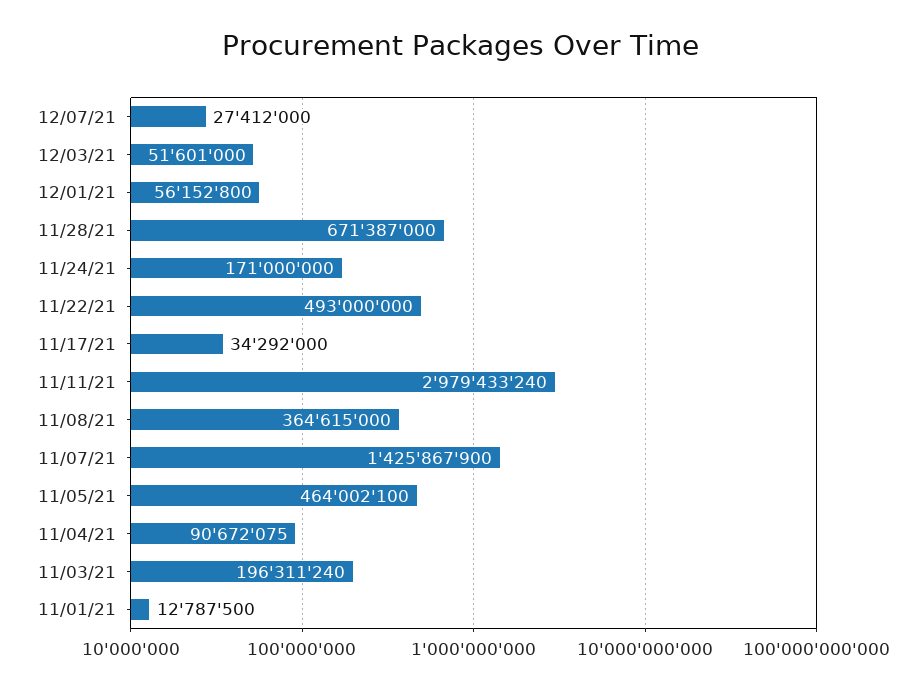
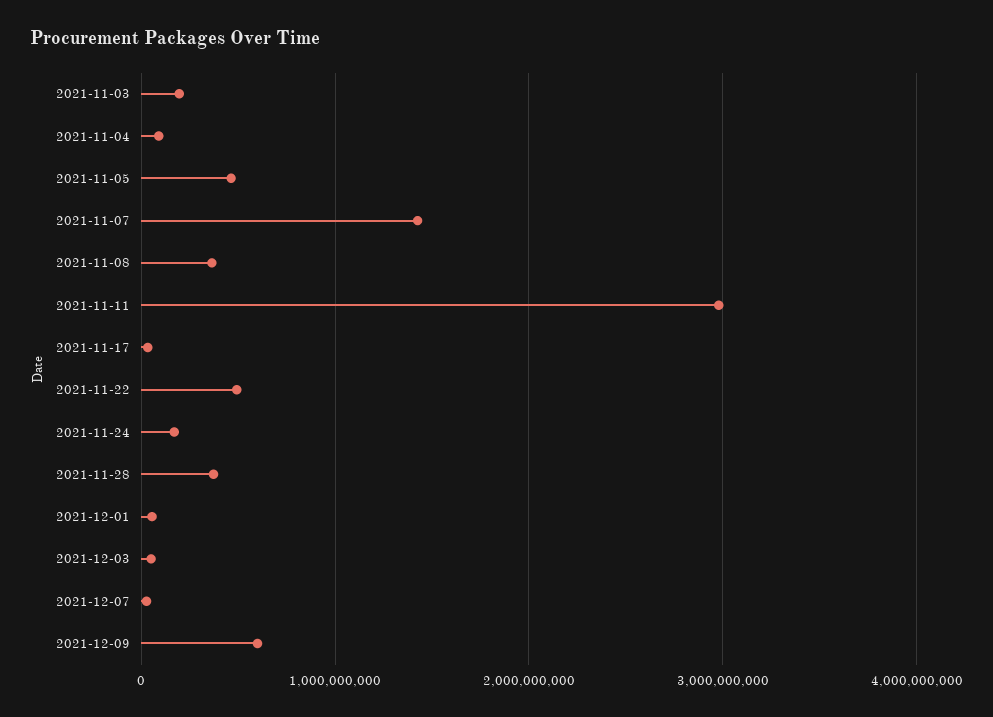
11/28/21: 671387000 -> 400000000
11/01/21: 12787500 -> none
2021-12-09: none -> 600000000

